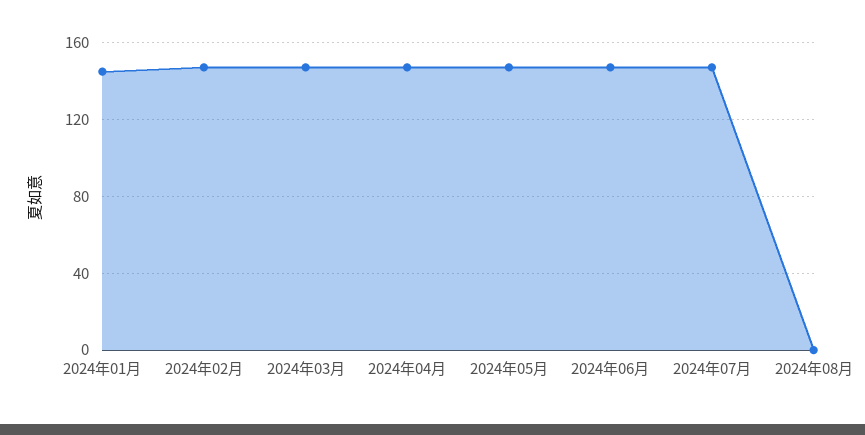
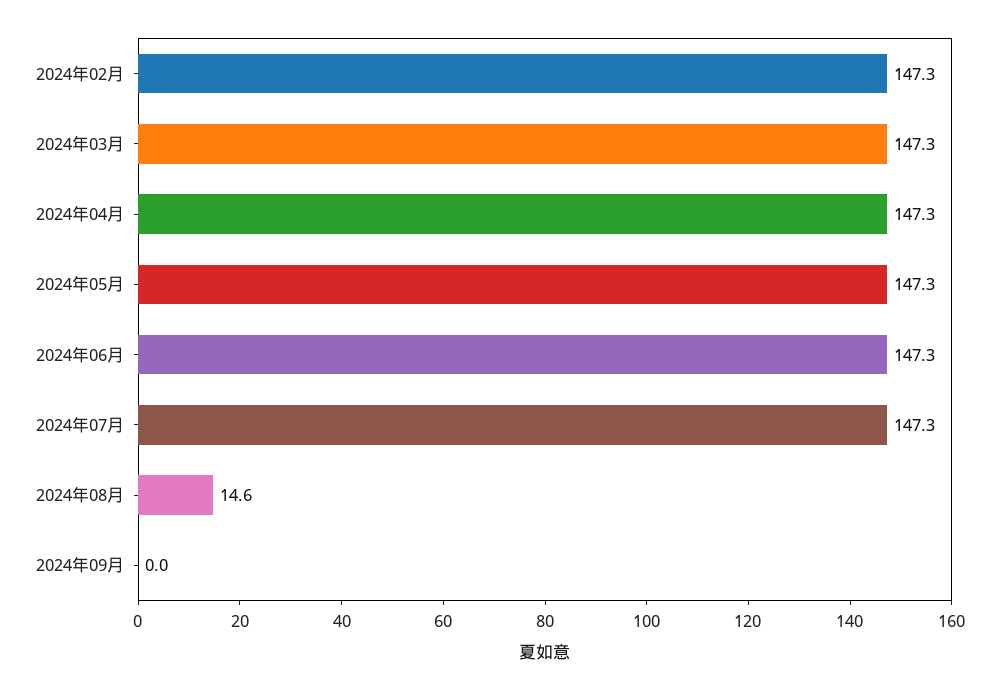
2024年01月: 145 -> none
2024年08月: 0 -> 14.6
2024年09月: none -> 0

